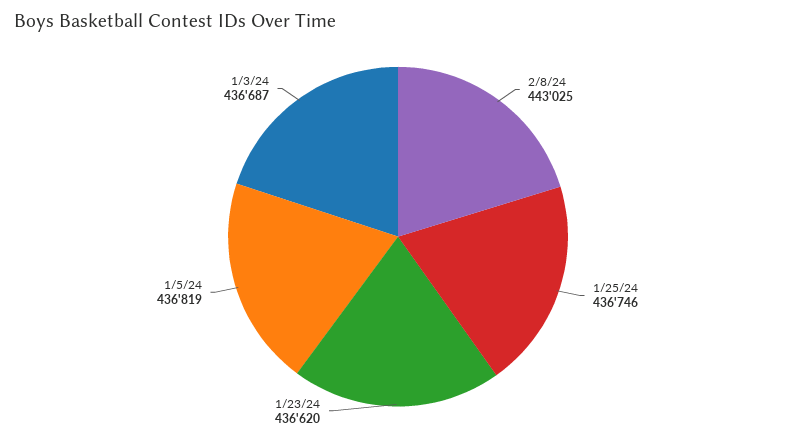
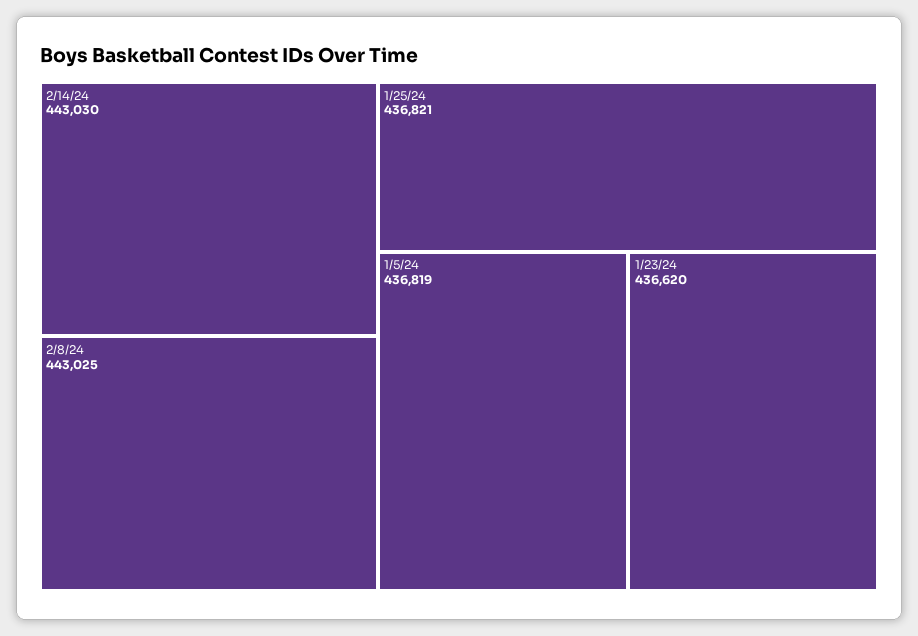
1/25/24: 436746 -> 436821
1/3/24: 436687 -> none
2/14/24: none -> 443030

